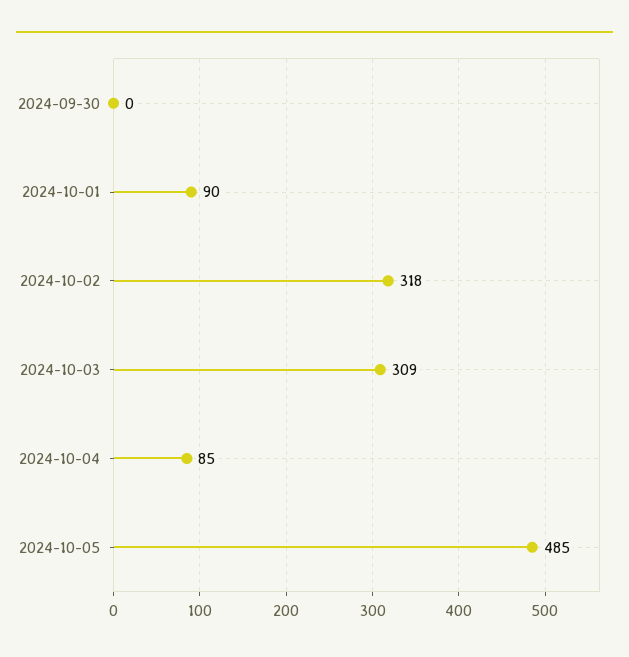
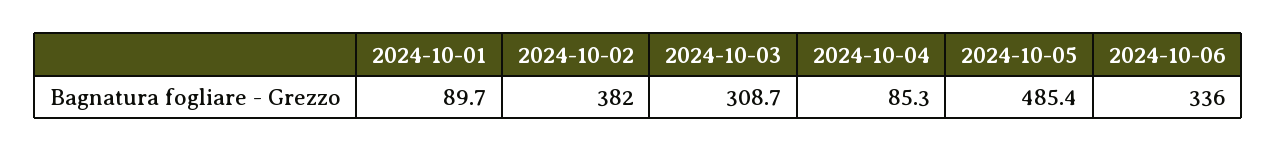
2024-09-30: 0 -> none
2024-10-02: 318 -> 382
2024-10-06: none -> 336

